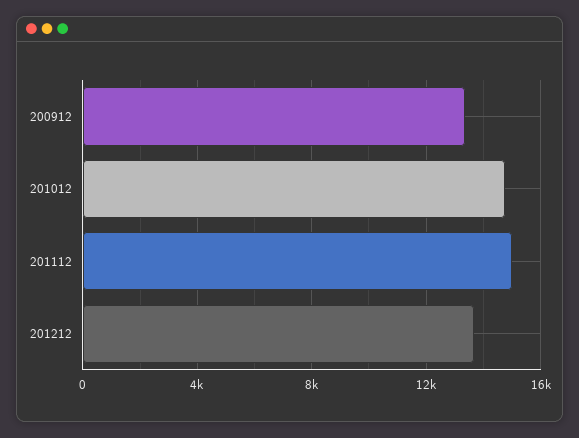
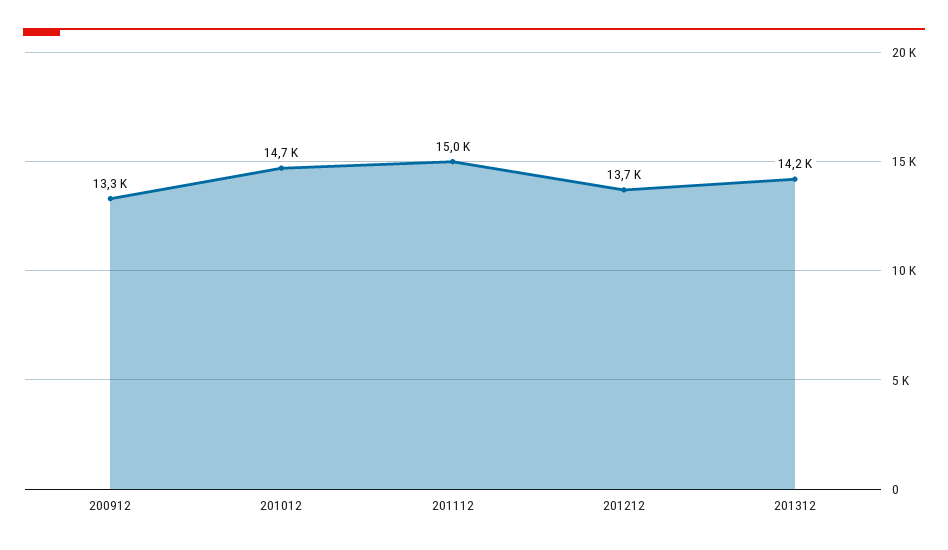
201312: none -> 14200

